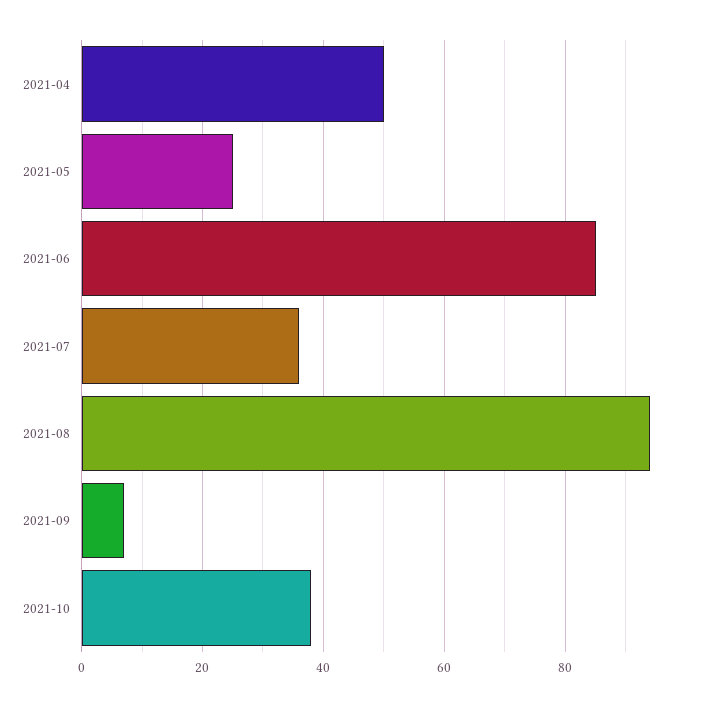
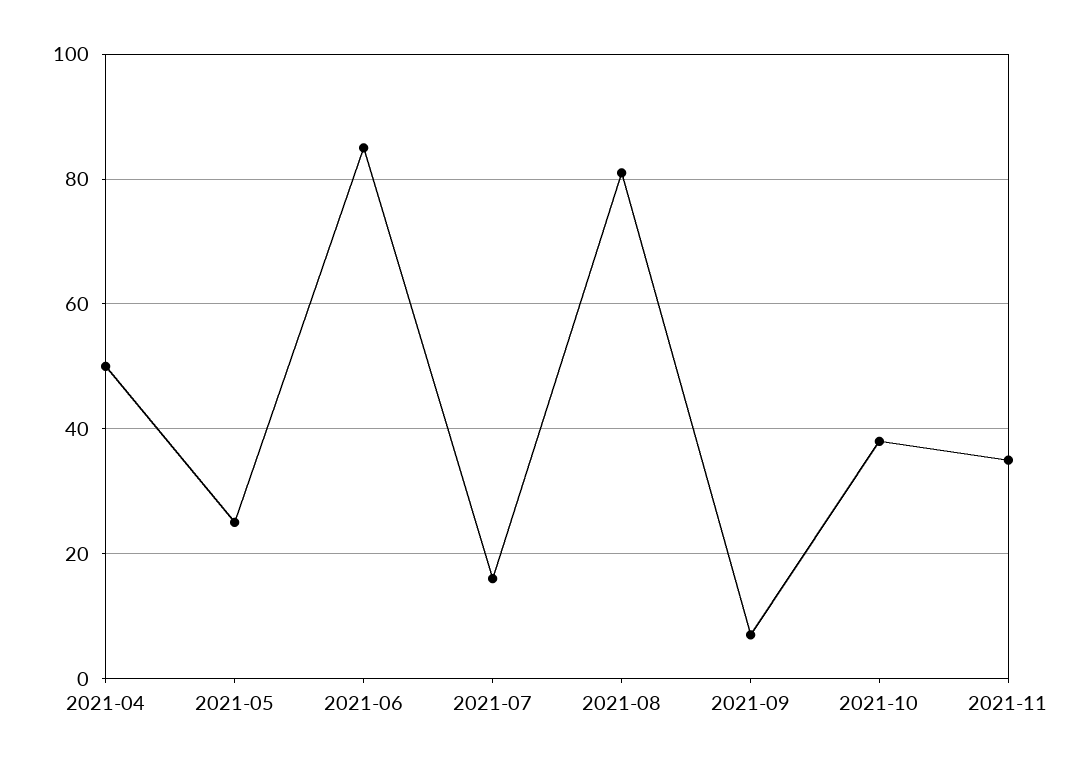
2021-07: 35 -> 15
2021-08: 95 -> 80
2021-11: none -> 35

